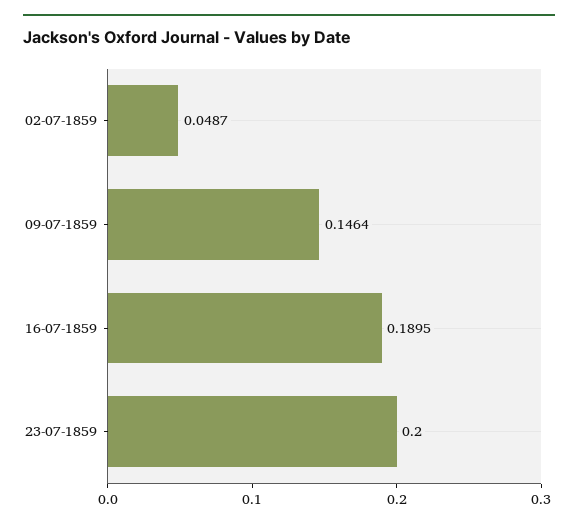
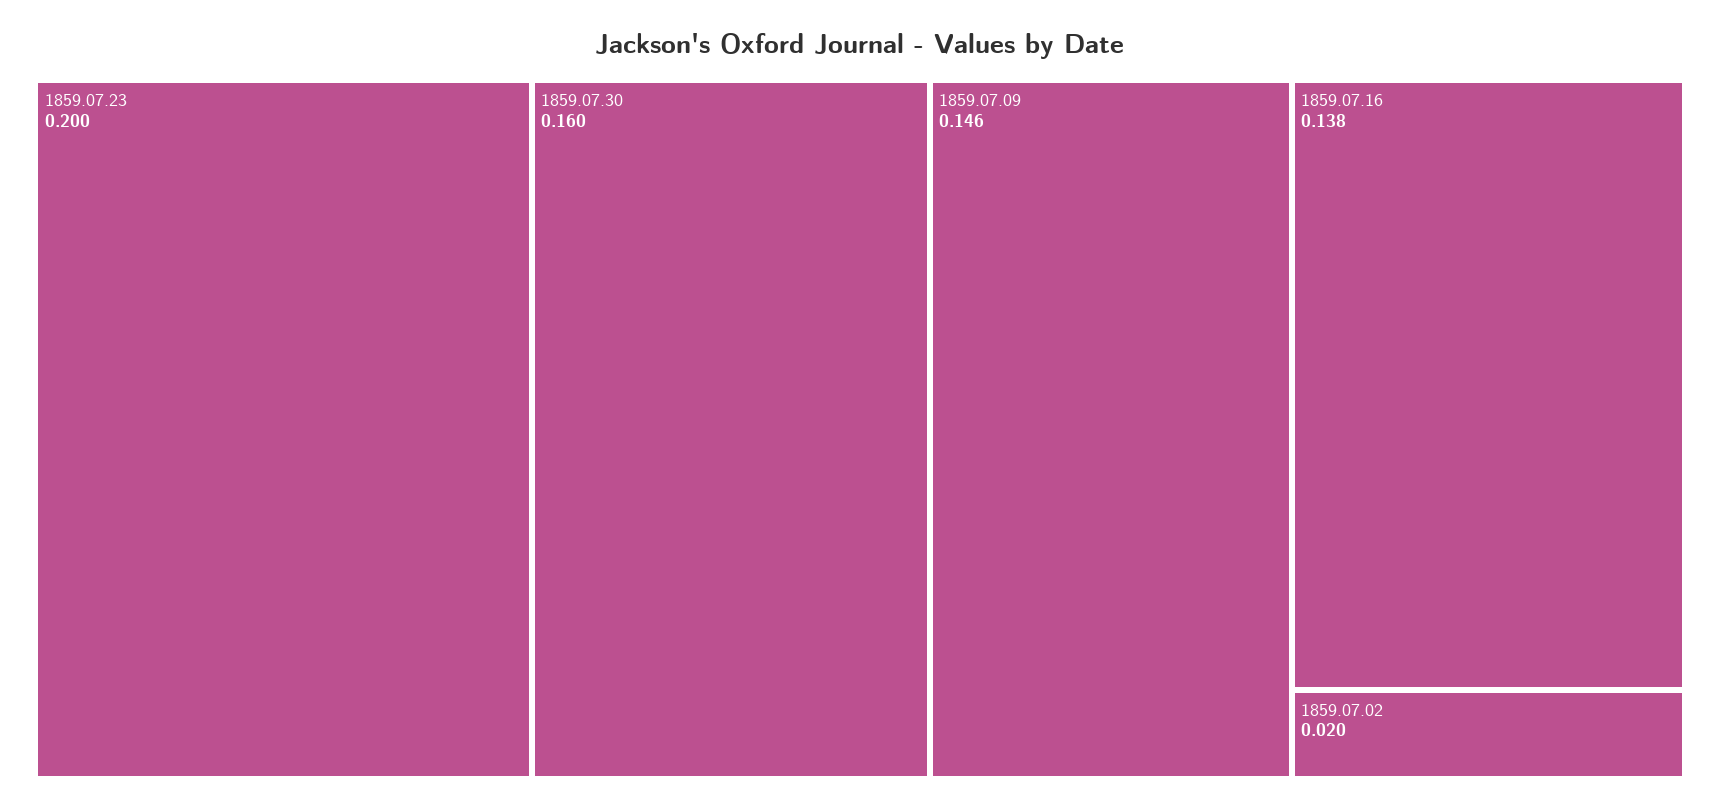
02-07-1859: 0.0487 -> 0.02
16-07-1859: 0.1895 -> 0.138
1859.07.30: none -> 0.16

